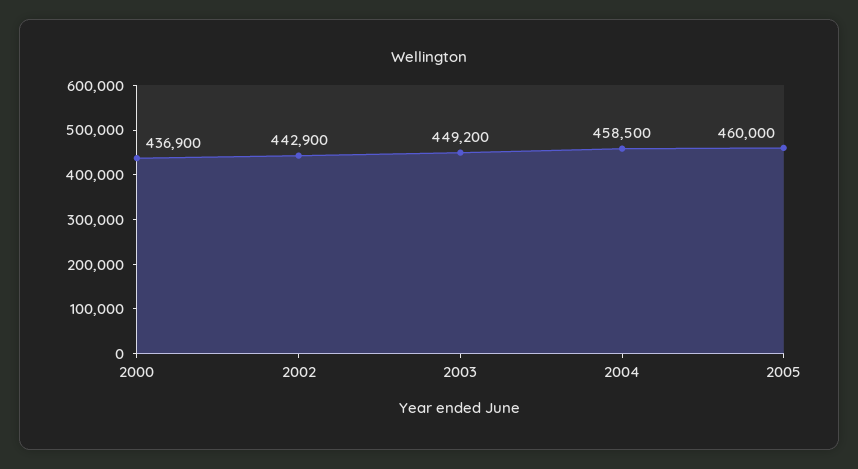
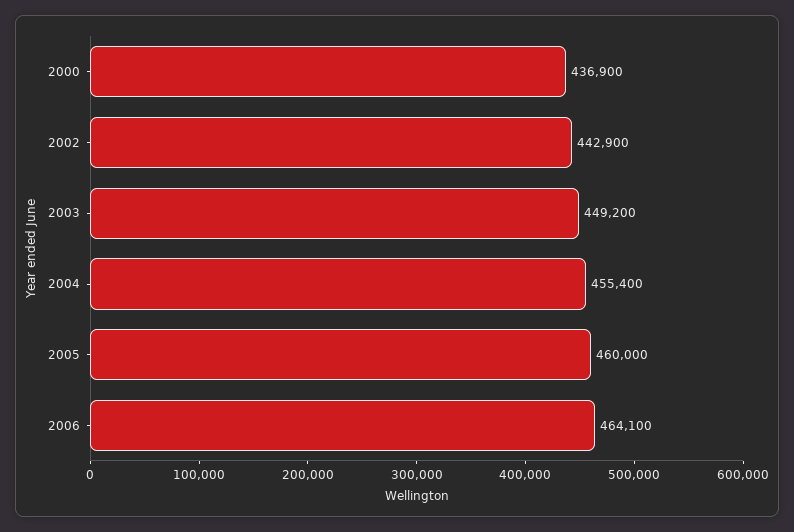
2004: 458500 -> 455400
2006: none -> 464100

